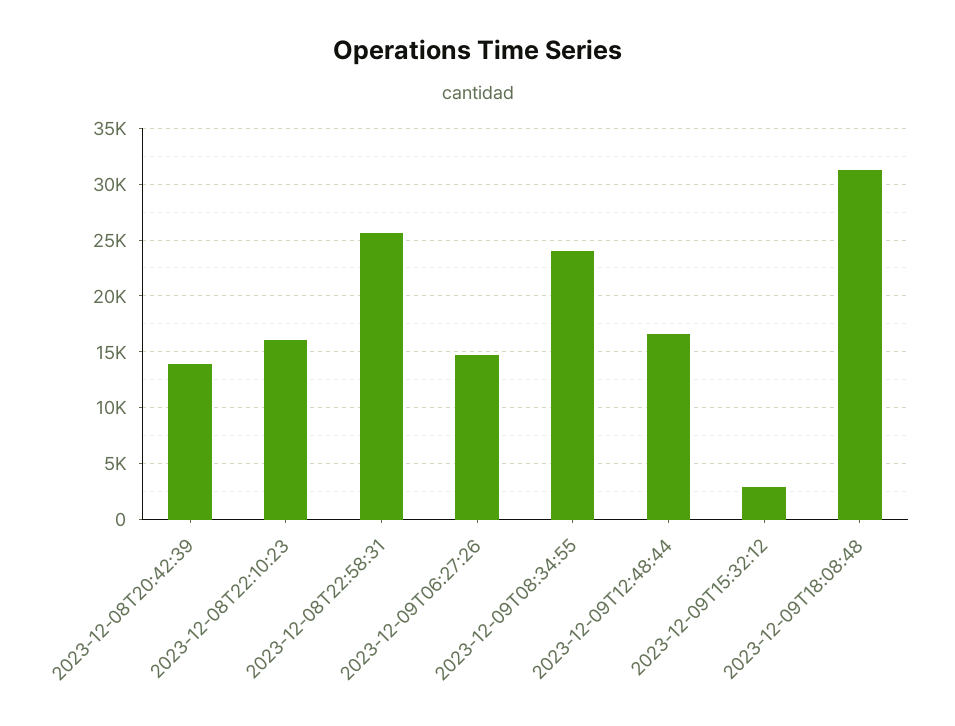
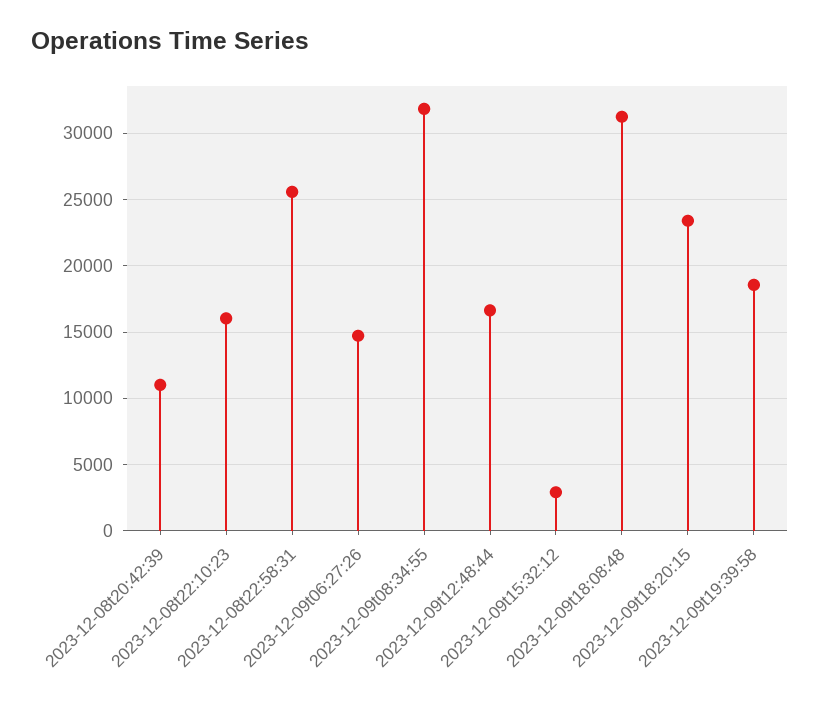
2023-12-08T20:42:39: 14000 -> 11000
2023-12-09T08:34:55: 24000 -> 32000
2023-12-09t18:20:15: none -> 23500
2023-12-09t19:39:58: none -> 18500

